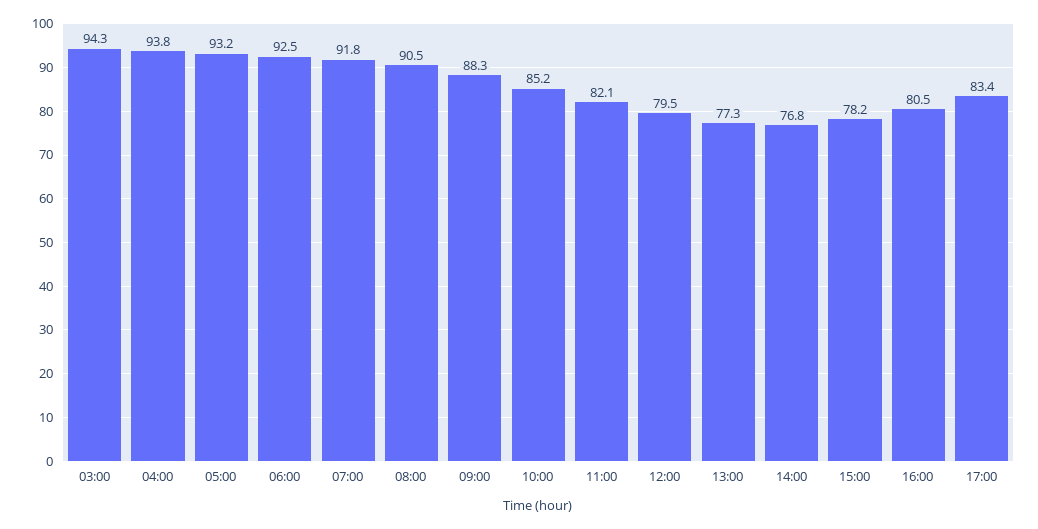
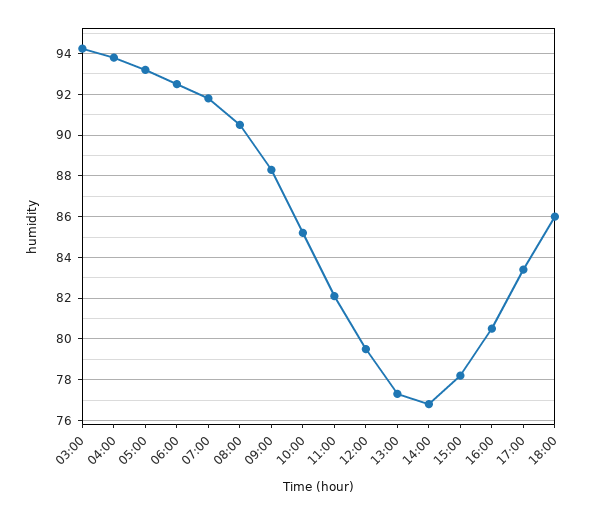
18:00: none -> 86

